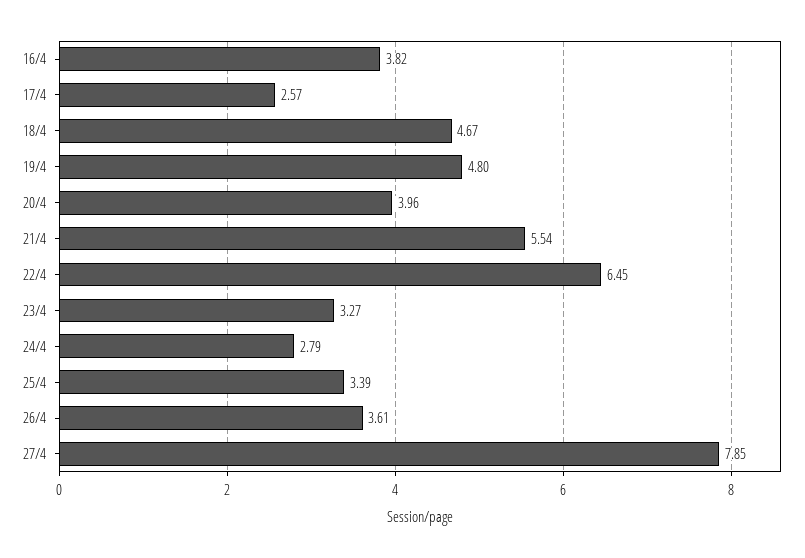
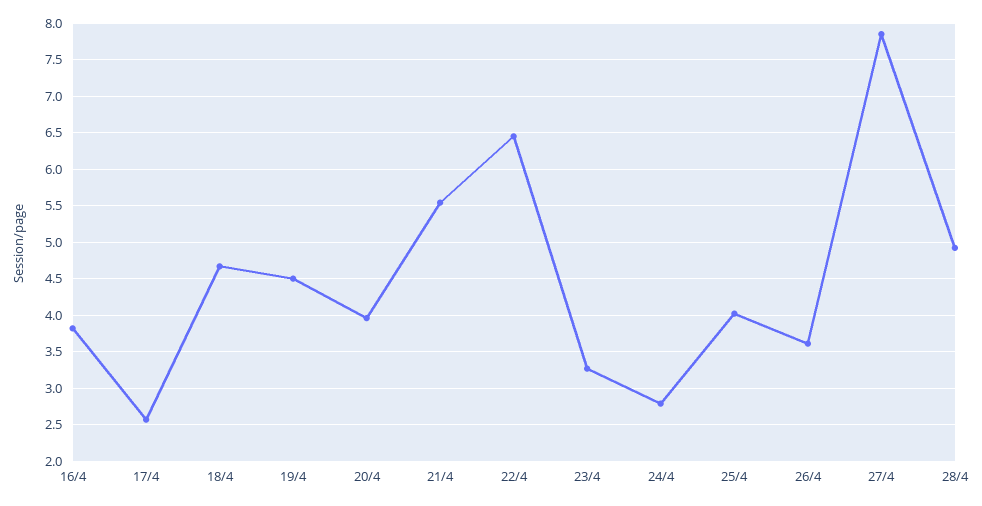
19/4: 4.8 -> 4.5
25/4: 3.39 -> 4
28/4: none -> 4.9

